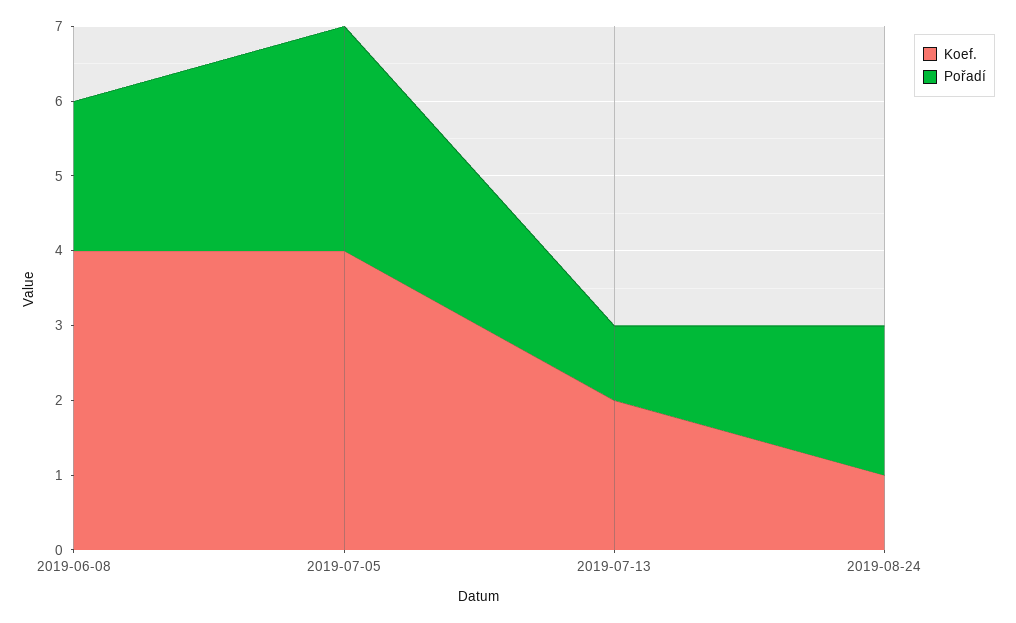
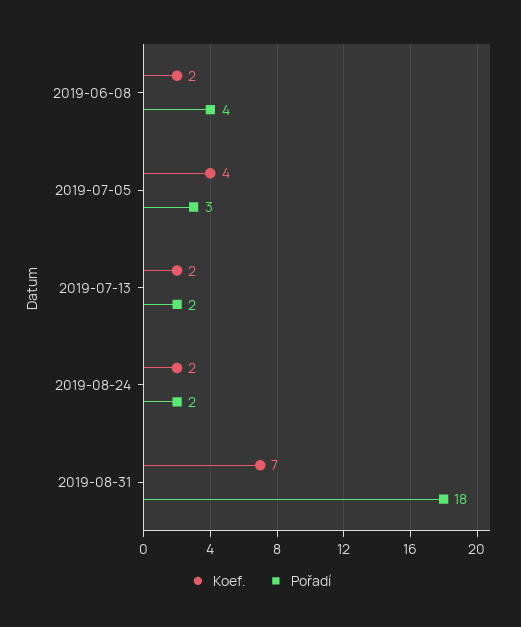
Koef., 2019-06-08: 4 -> 2
Pořadí, 2019-06-08: 2 -> 4
Pořadí, 2019-07-13: 1 -> 2
Koef., 2019-08-24: 1 -> 2
Koef., 2019-08-31: none -> 7
Pořadí, 2019-08-31: none -> 18

